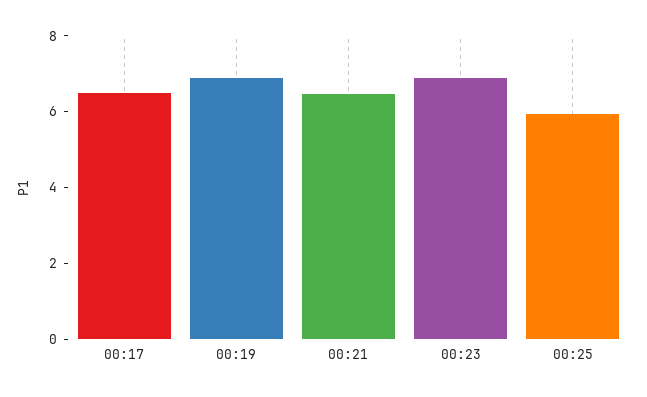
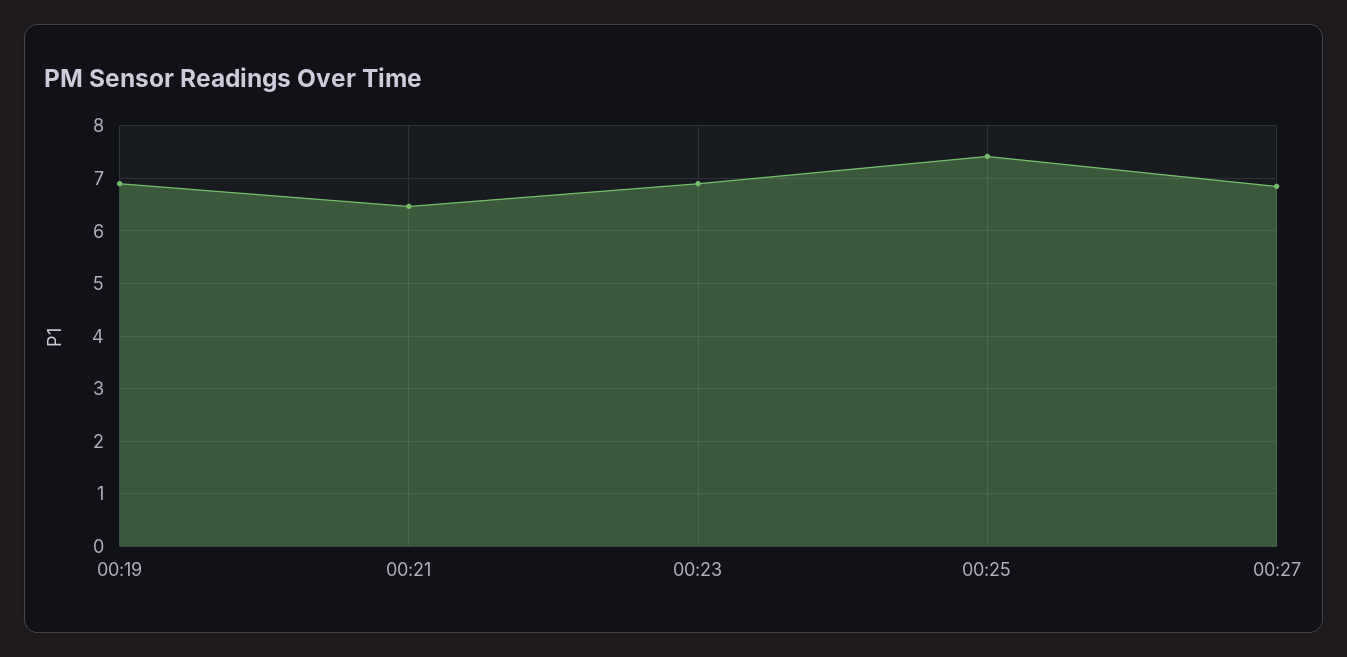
00:17: 6.5 -> none
00:25: 6 -> 7.4
00:27: none -> 6.8

